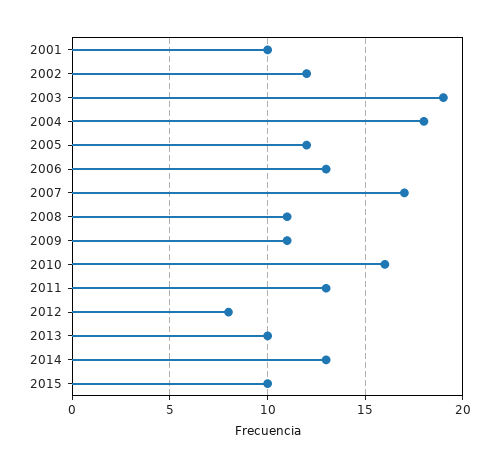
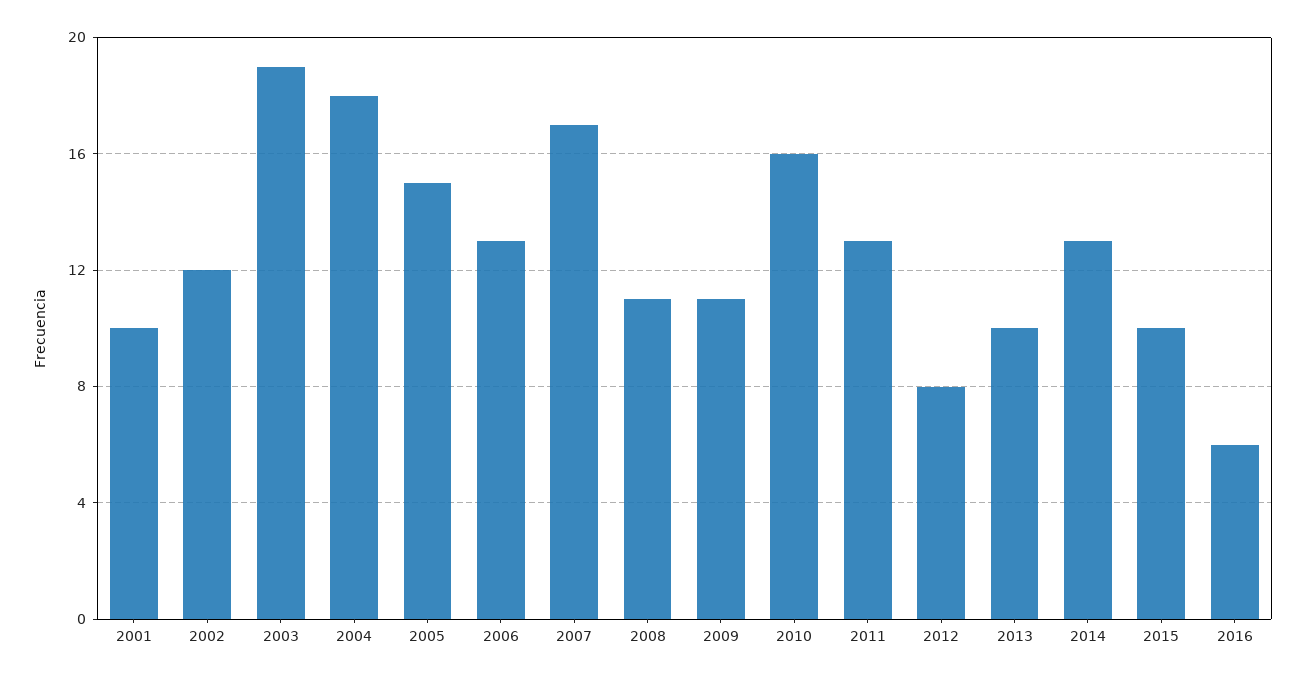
2005: 12 -> 15
2016: none -> 6

